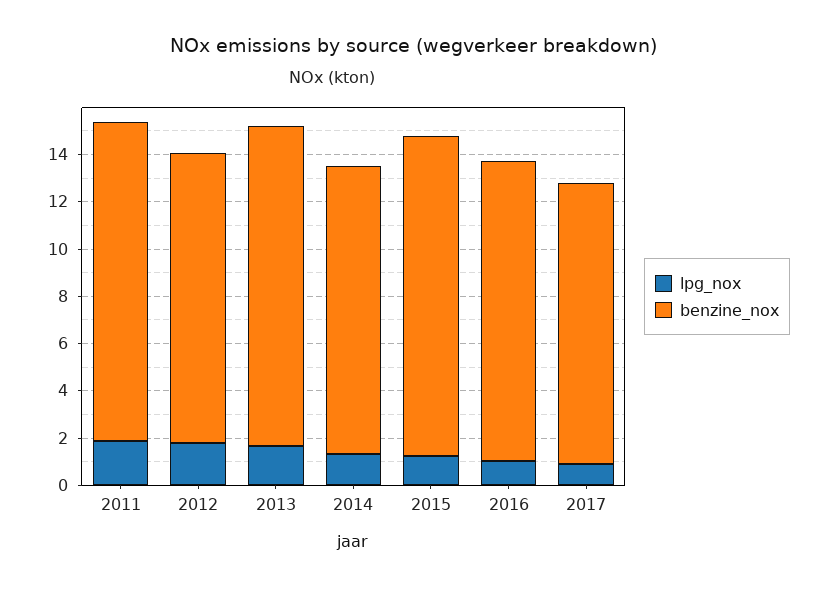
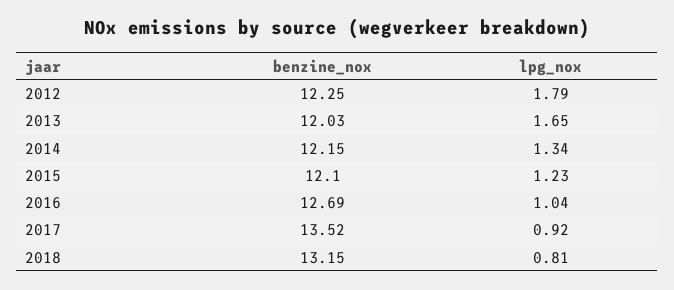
lpg_nox, 2011: 2 -> none
benzine_nox, 2011: 13.5 -> none
benzine_nox, 2013: 13.5 -> 12.03
benzine_nox, 2015: 13.5 -> 12.1
benzine_nox, 2017: 12 -> 13.52
benzine_nox, 2018: none -> 13.15
lpg_nox, 2018: none -> 0.81

